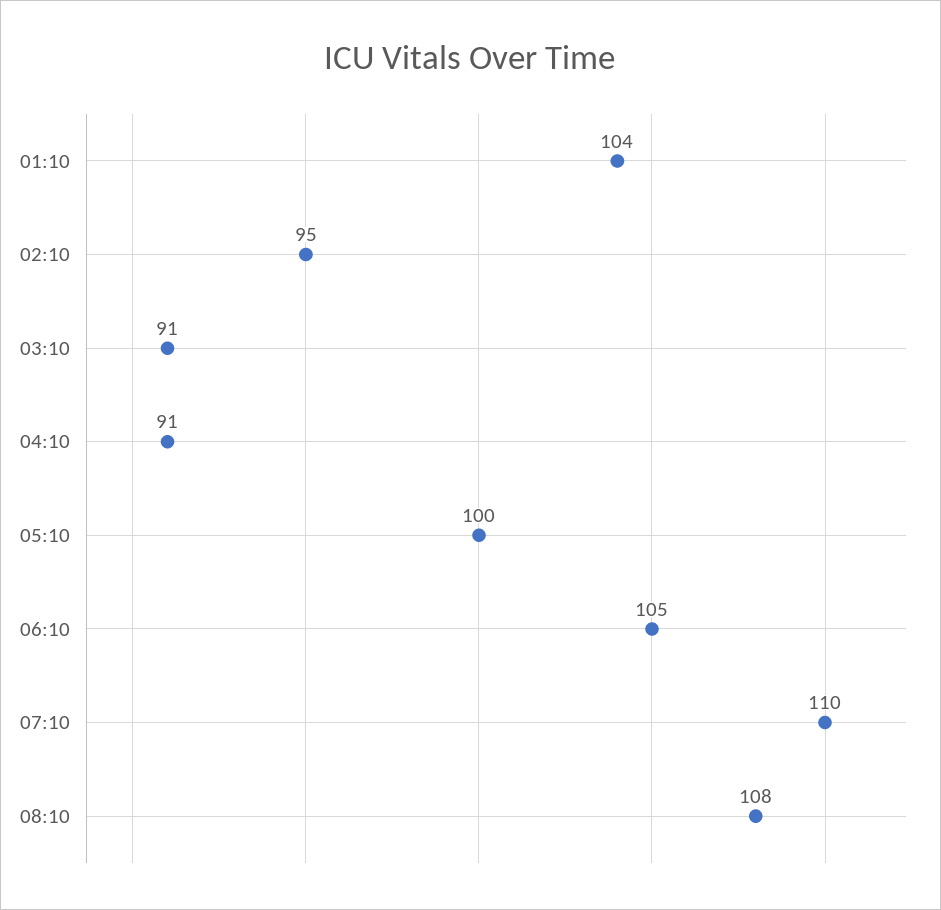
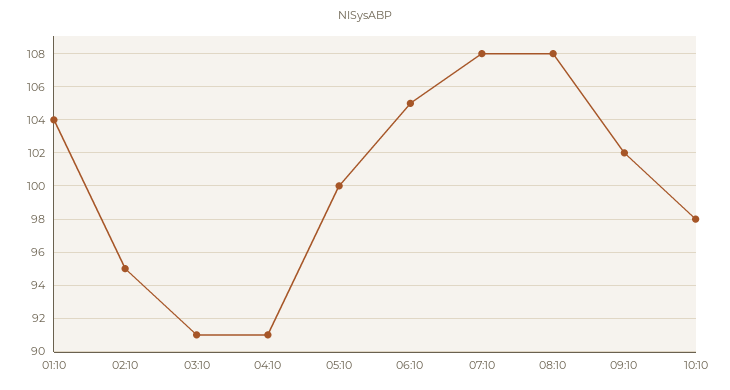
07:10: 110 -> 108
09:10: none -> 102
10:10: none -> 98

